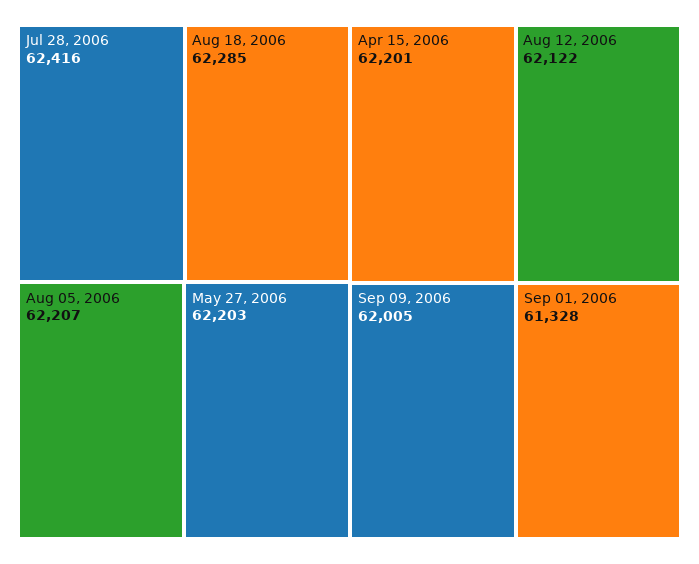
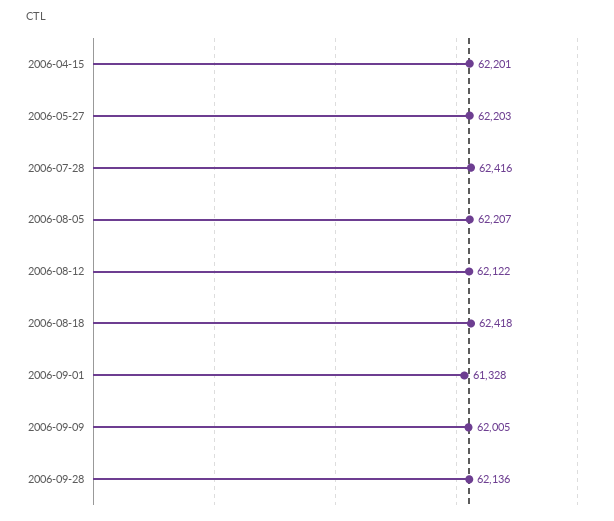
Aug 18, 2006: 62285 -> 62418
2006-09-28: none -> 62136

